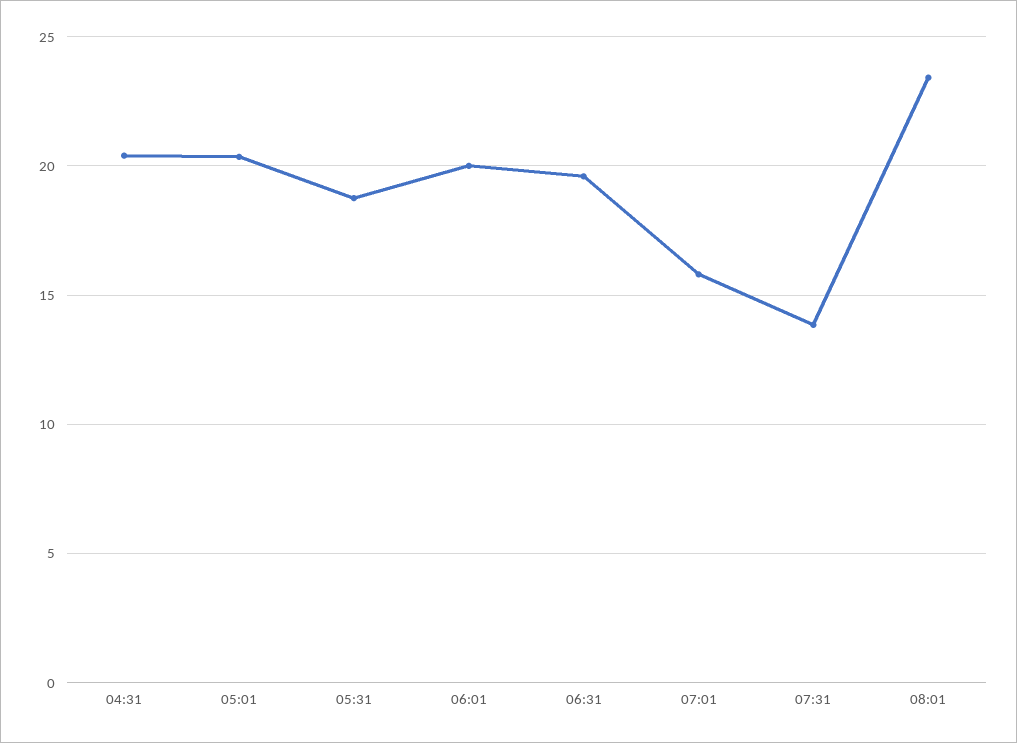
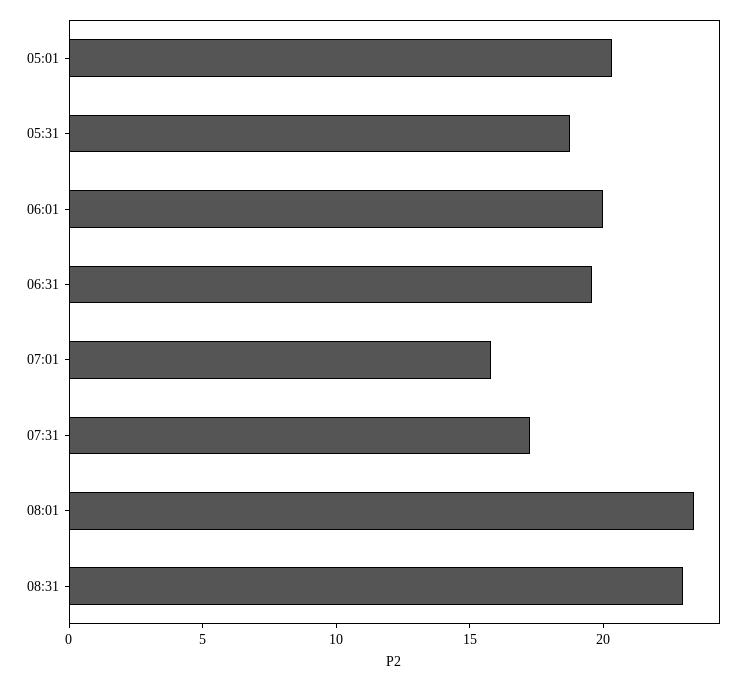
04:31: 20.5 -> none
07:31: 14 -> 17
08:31: none -> 23

